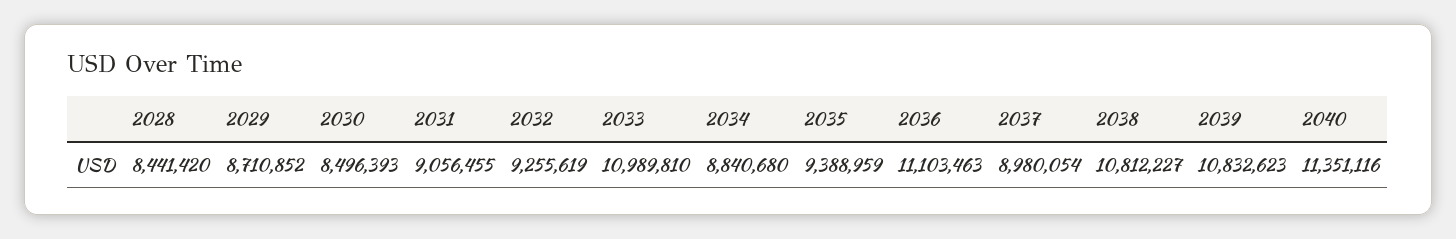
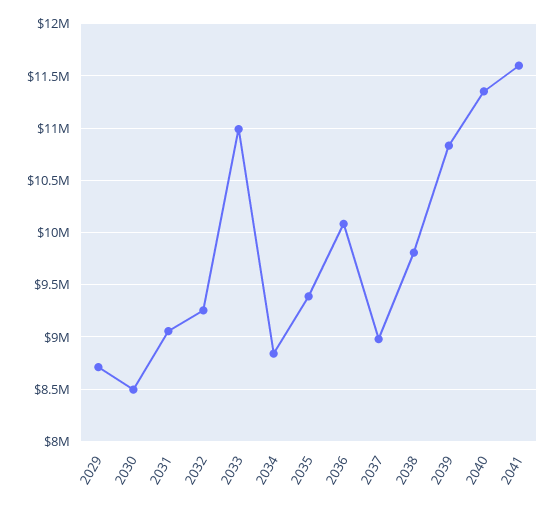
2028: 8441420 -> none
2036: 11103463 -> 10100000
2038: 10812227 -> 9800000
2041: none -> 11600000

